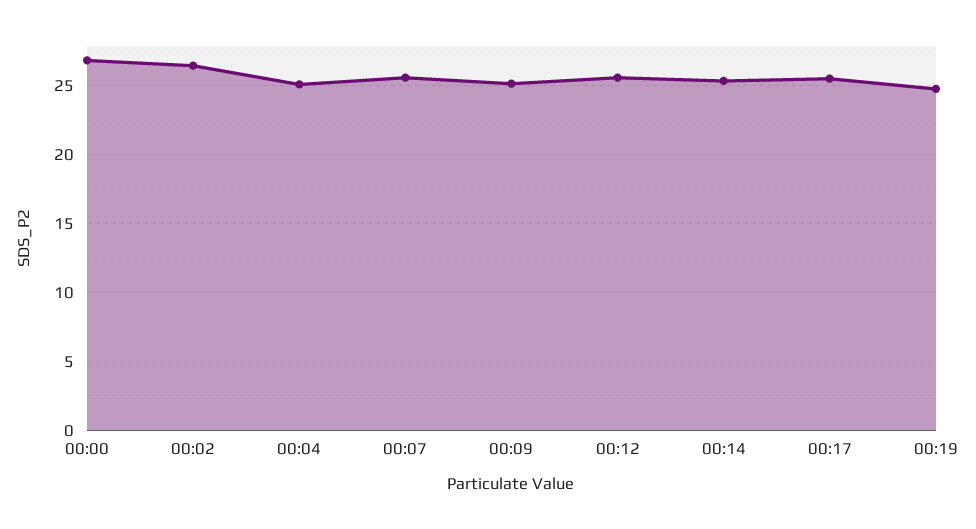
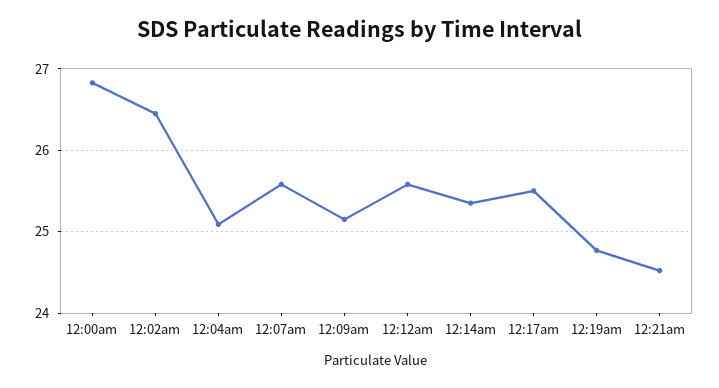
12:21am: none -> 24.5

